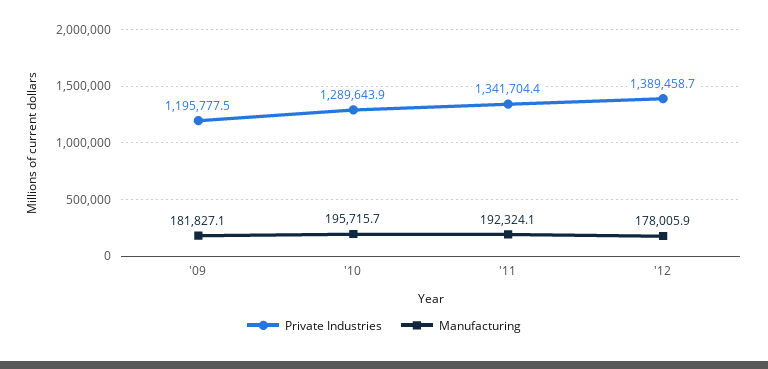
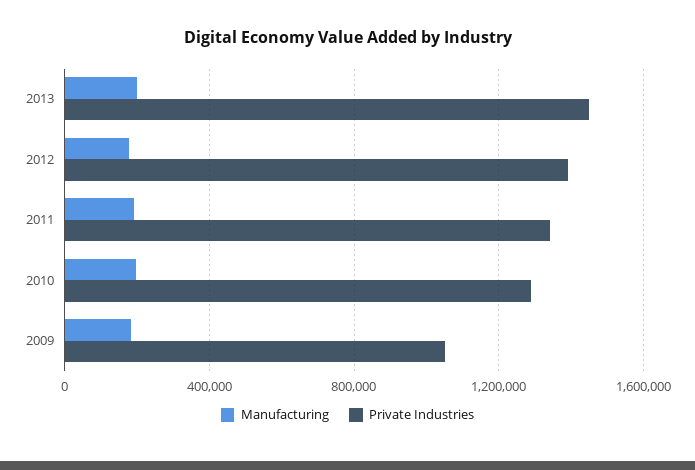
Private Industries, '09: 1195777.5 -> 1050000
Manufacturing, 2013: none -> 200000
Private Industries, 2013: none -> 1450000

